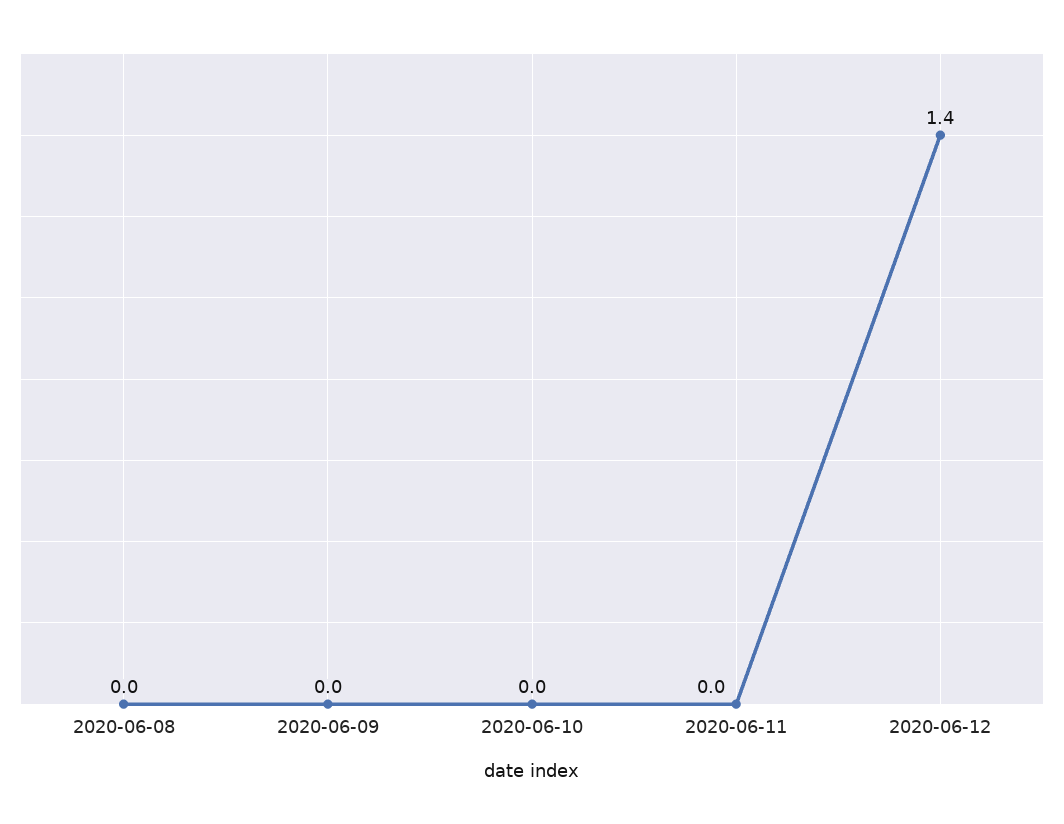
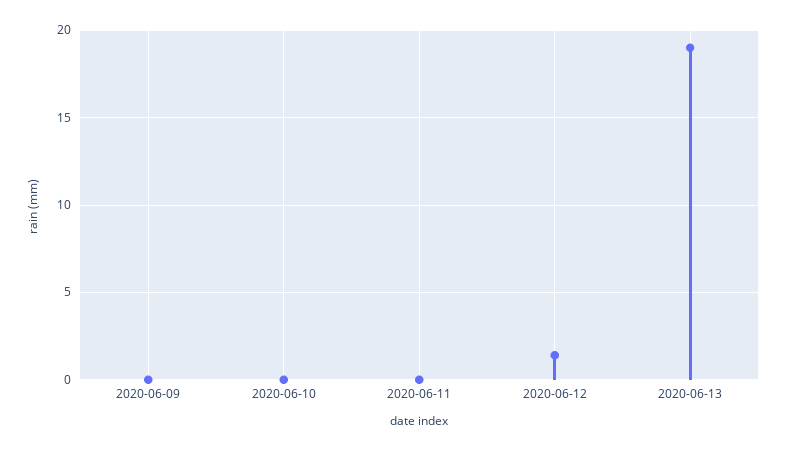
2020-06-08: 0 -> none
2020-06-13: none -> 19

